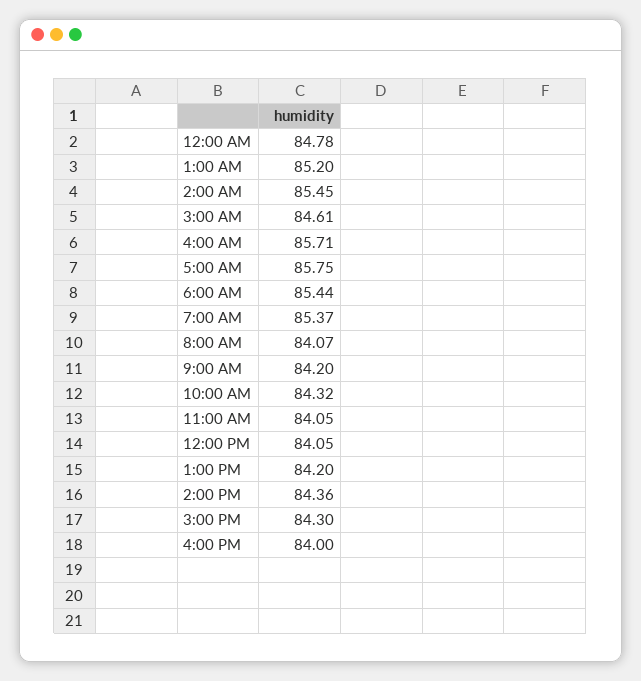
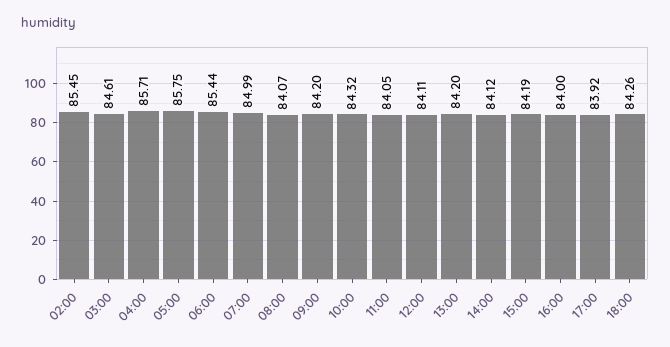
12:00 AM: 84.78 -> none
1:00 AM: 85.2 -> none
7:00 AM: 85.37 -> 84.99
12:00 PM: 84.05 -> 84.11
2:00 PM: 84.36 -> 84.12
3:00 PM: 84.3 -> 84.19
17:00: none -> 83.92
18:00: none -> 84.26

